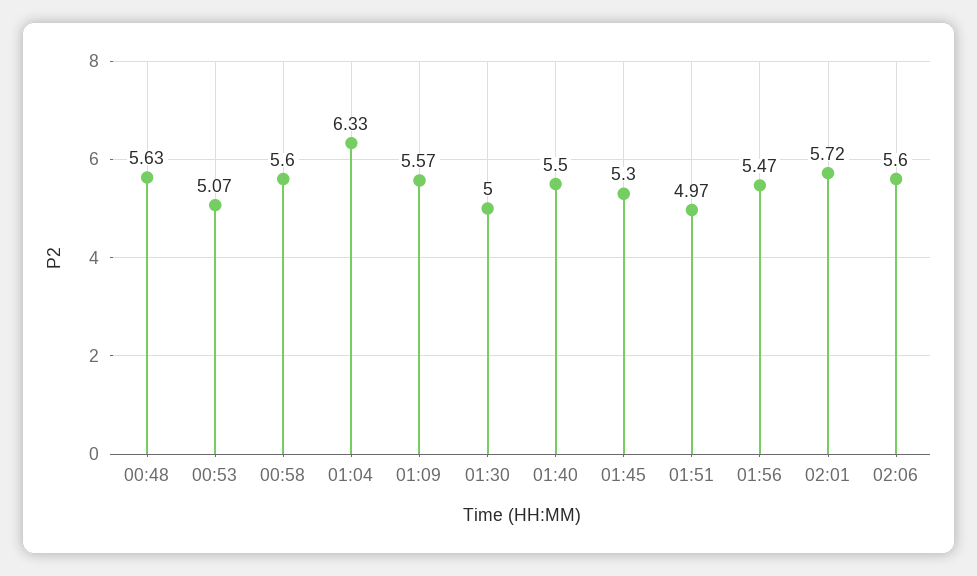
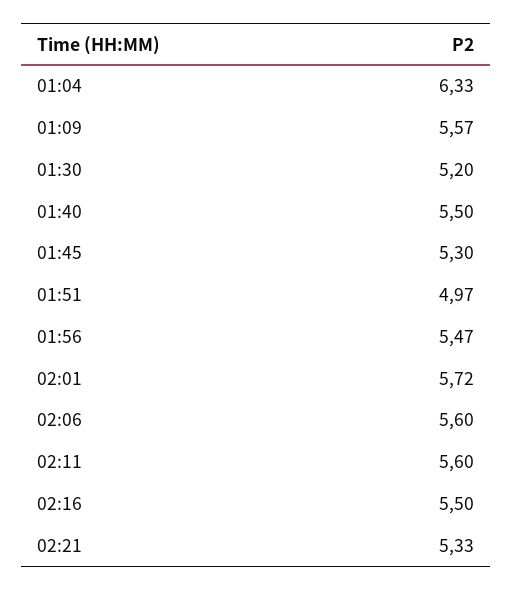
00:48: 5.63 -> none
00:53: 5.07 -> none
00:58: 5.6 -> none
01:30: 5 -> 5.2
02:11: none -> 5.6
02:16: none -> 5.5
02:21: none -> 5.33

